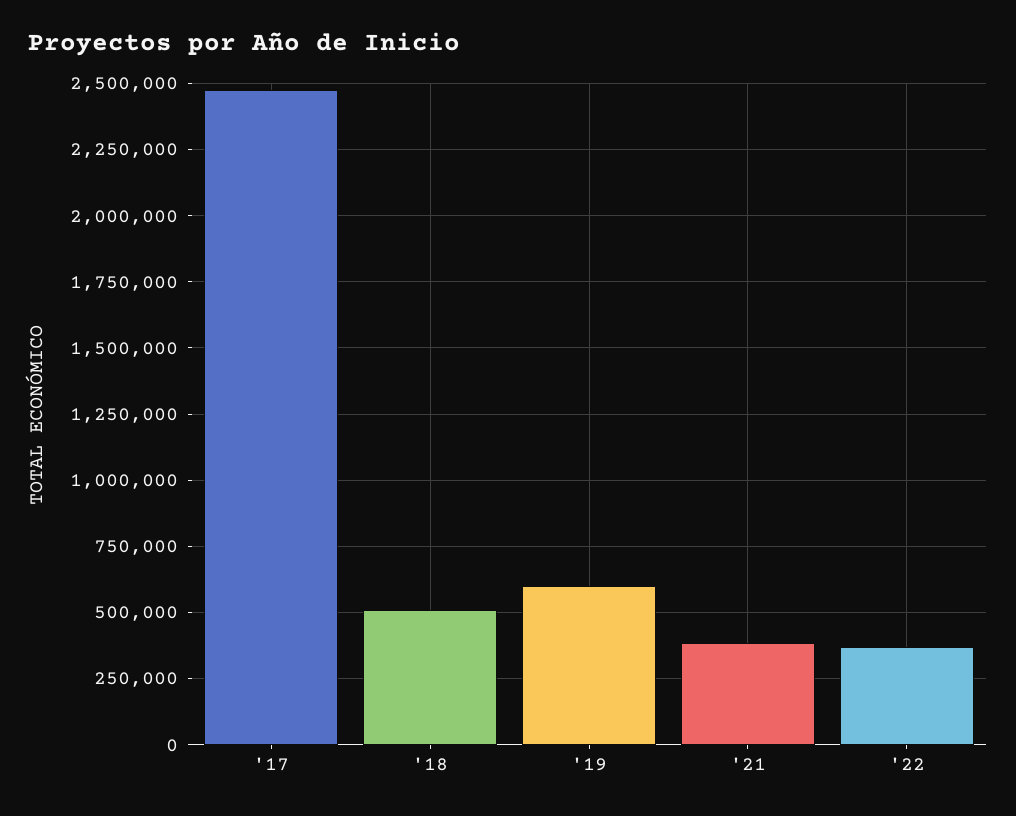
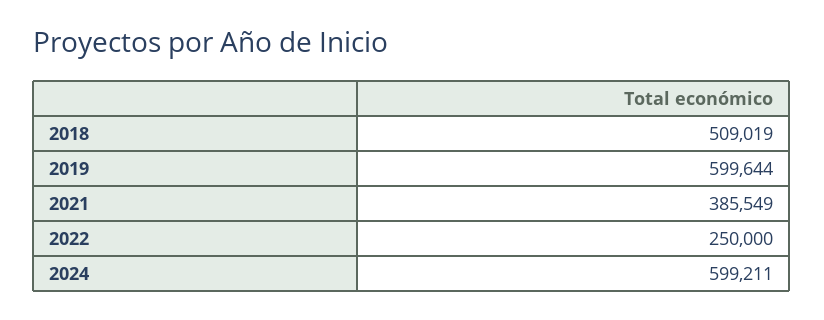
'17: 2475000 -> none
'22: 375000 -> 250000
2024: none -> 599211

